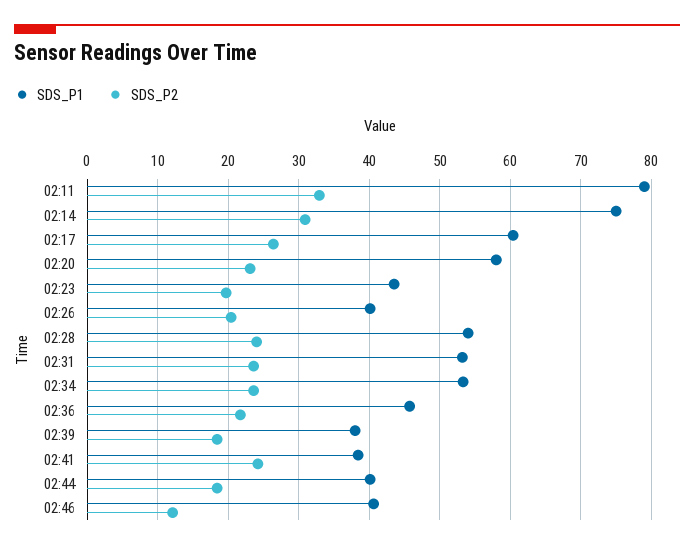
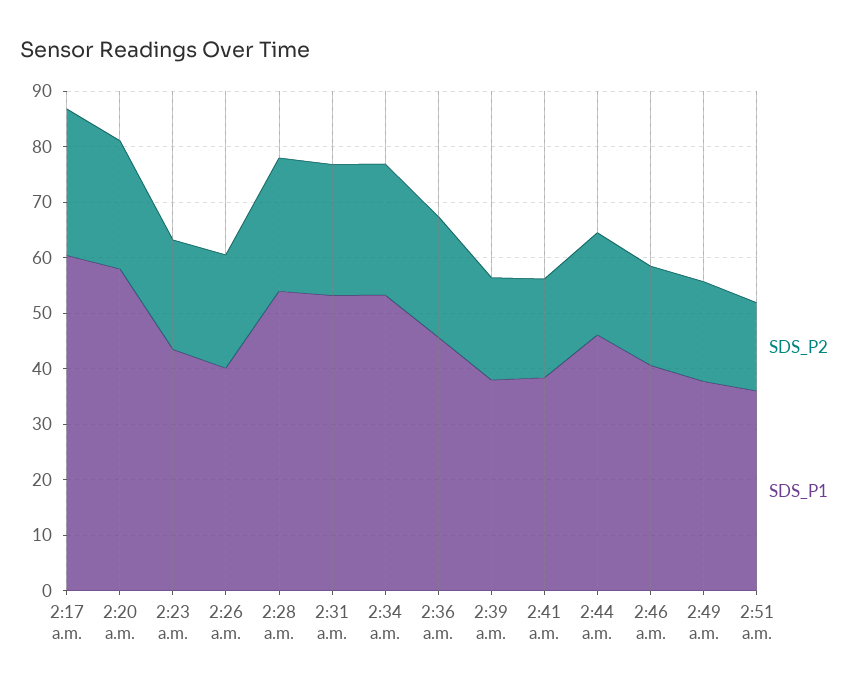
SDS_P1, 02:11: 79 -> none
SDS_P2, 02:11: 33 -> none
SDS_P1, 02:14: 75 -> none
SDS_P2, 02:14: 31 -> none
SDS_P2, 02:41: 24 -> 18
SDS_P1, 02:44: 40 -> 46
SDS_P2, 02:46: 12 -> 18
SDS_P2, 2:49 a.m.: none -> 18
SDS_P1, 2:49 a.m.: none -> 38
SDS_P2, 2:51 a.m.: none -> 16
SDS_P1, 2:51 a.m.: none -> 36

